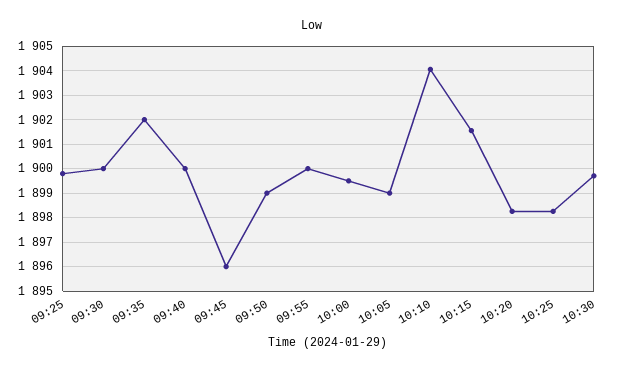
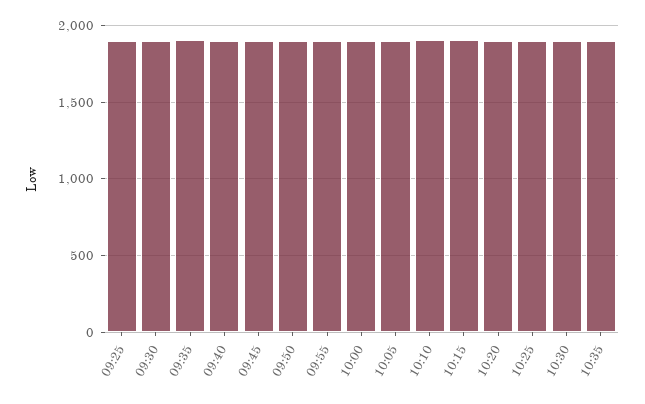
10:35: none -> 1900

